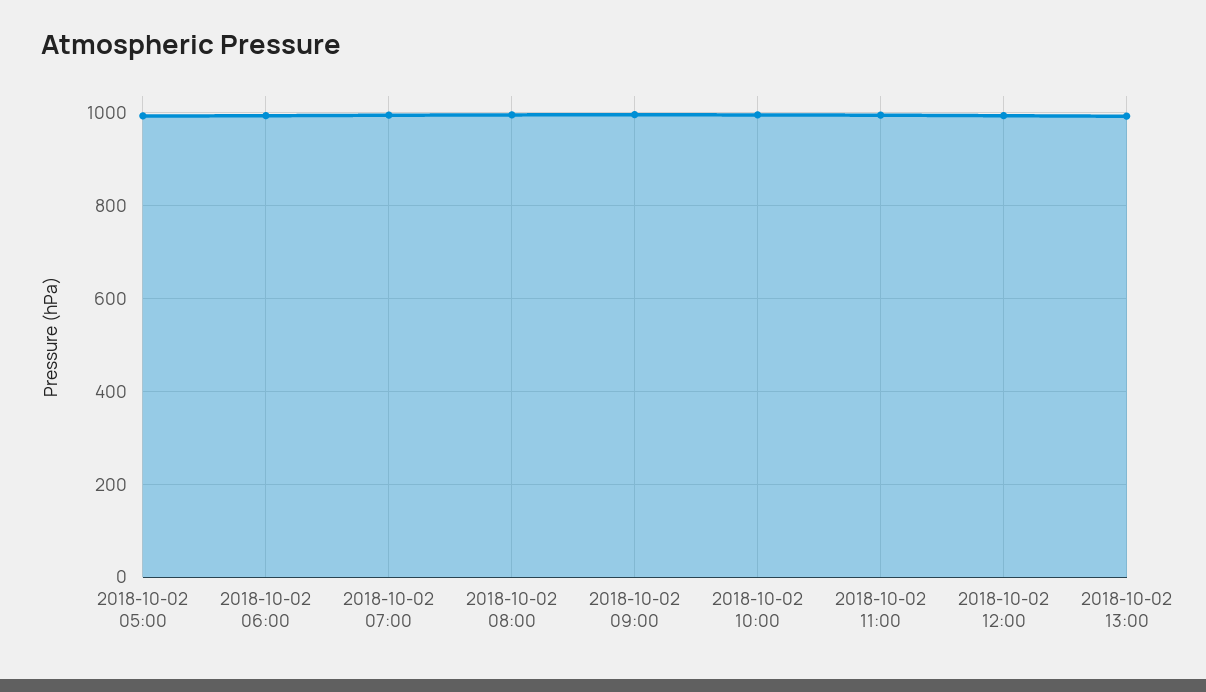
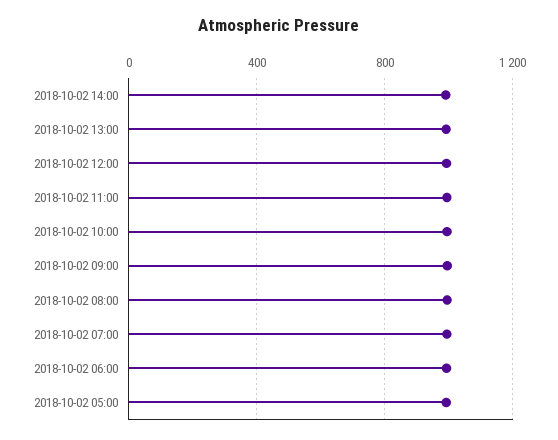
2018-10-02 14:00: none -> 1000

